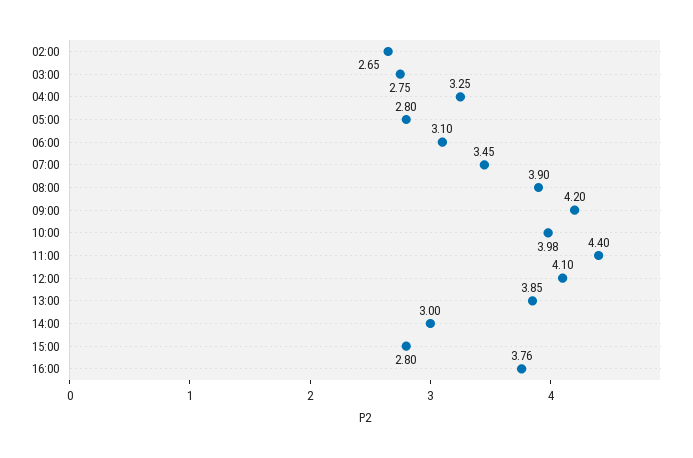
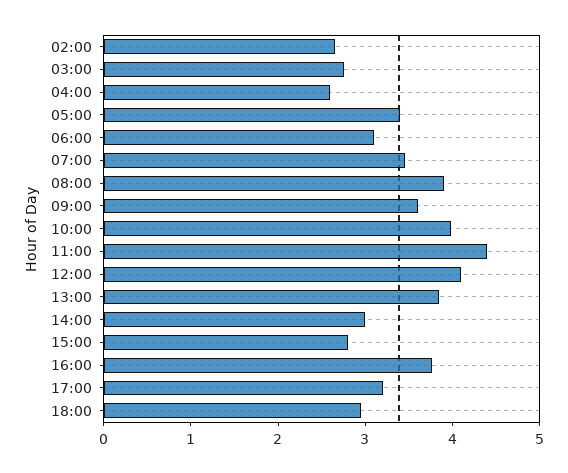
04:00: 3.25 -> 2.6
05:00: 2.8 -> 3.4
09:00: 4.2 -> 3.6
17:00: none -> 3.2
18:00: none -> 3

